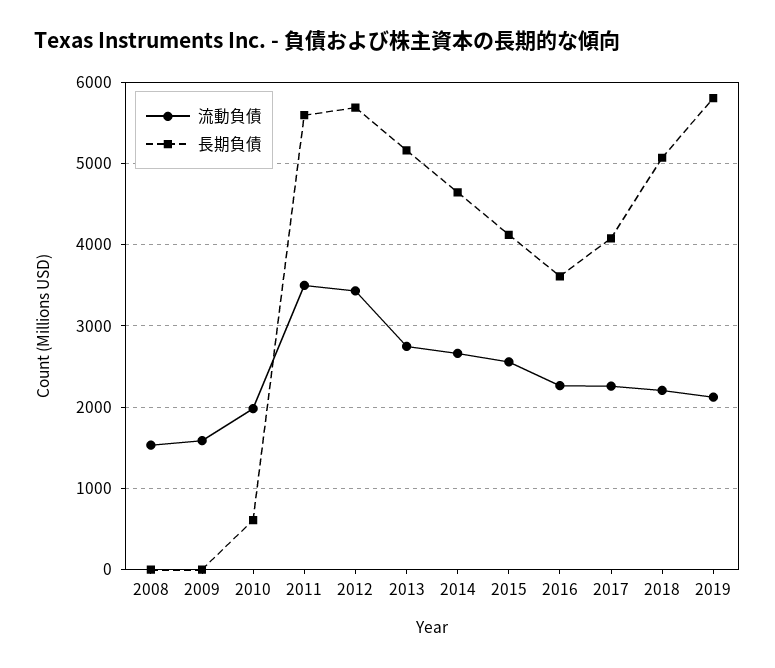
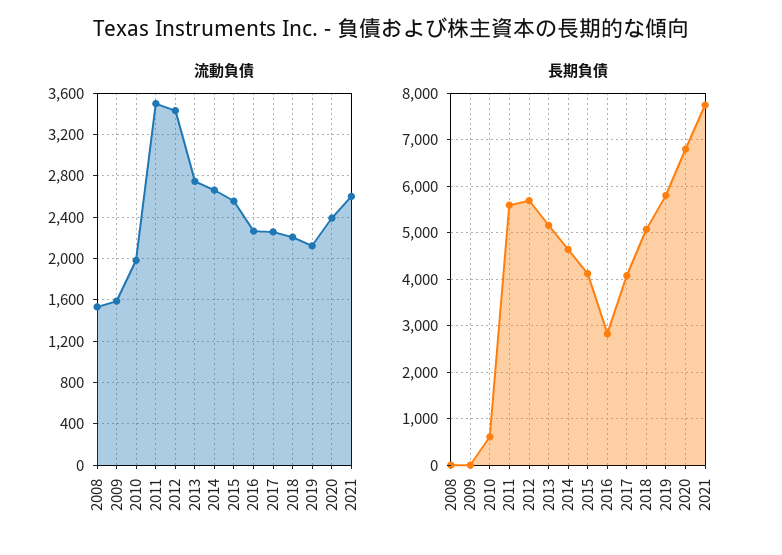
長期負債, 2016: 3600 -> 2800
流動負債, 2020: none -> 2400
流動負債, 2021: none -> 2600
長期負債, 2020: none -> 6800
長期負債, 2021: none -> 7800

